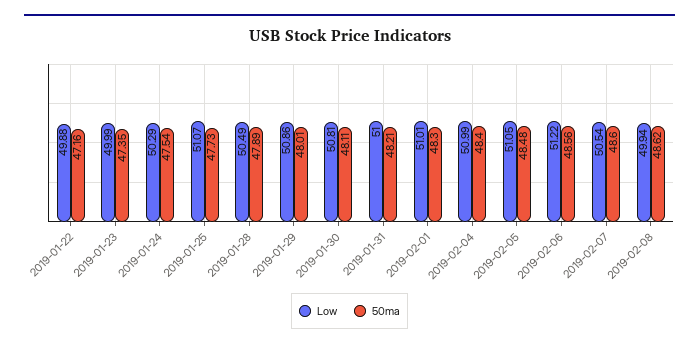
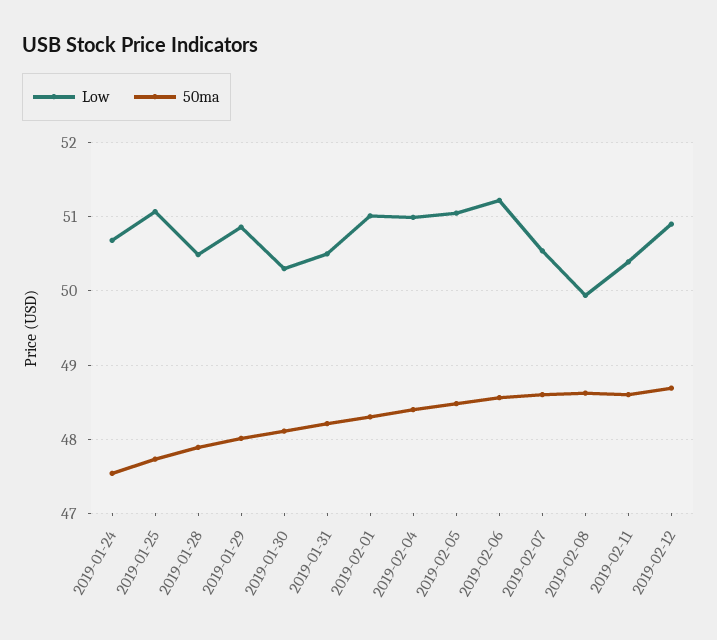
Low, 2019-01-22: 49.88 -> none
50ma, 2019-01-22: 47.16 -> none
Low, 2019-01-23: 49.99 -> none
50ma, 2019-01-23: 47.35 -> none
Low, 2019-01-24: 50.29 -> 50.7
Low, 2019-01-30: 50.81 -> 50.3
Low, 2019-01-31: 51 -> 50.5
Low, 2019-02-11: none -> 50.4
50ma, 2019-02-11: none -> 48.6
Low, 2019-02-12: none -> 50.9
50ma, 2019-02-12: none -> 48.7

